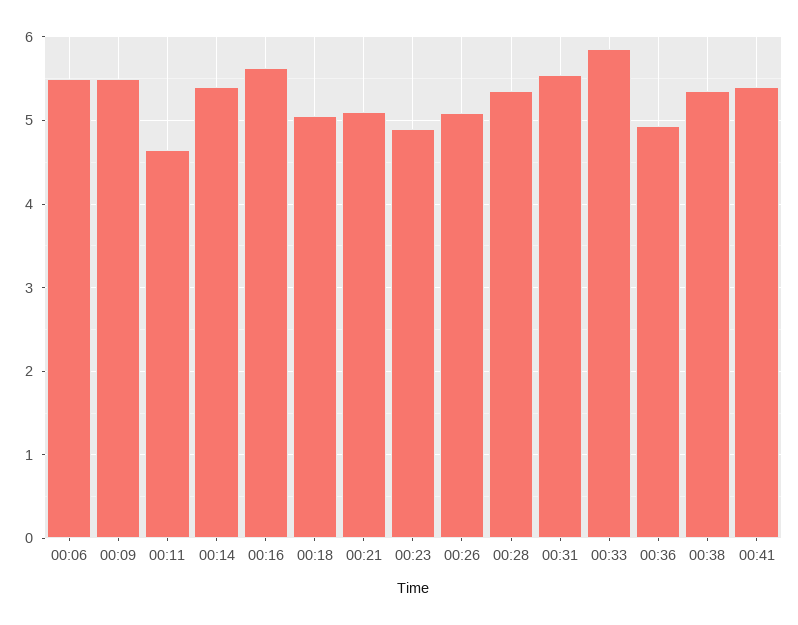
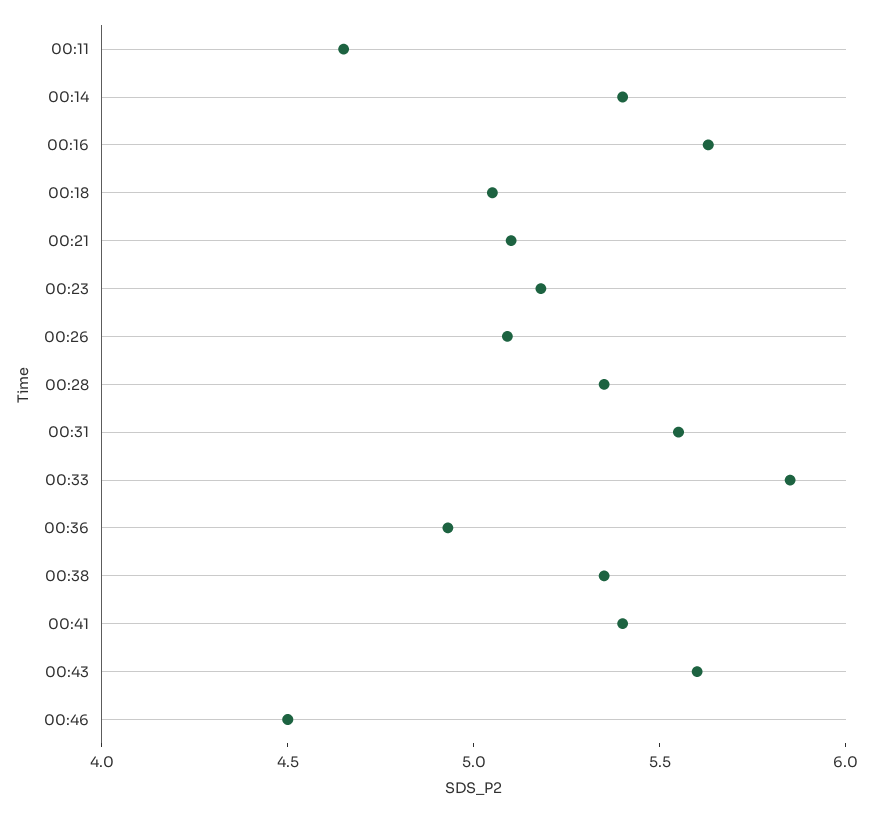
00:06: 5.5 -> none
00:09: 5.5 -> none
00:23: 4.9 -> 5.2
00:43: none -> 5.6
00:46: none -> 4.5

